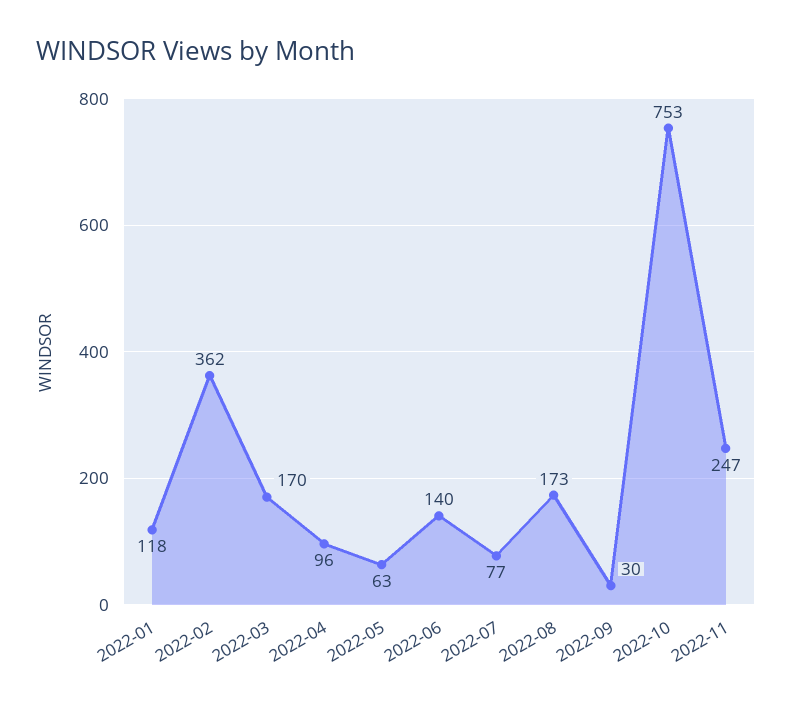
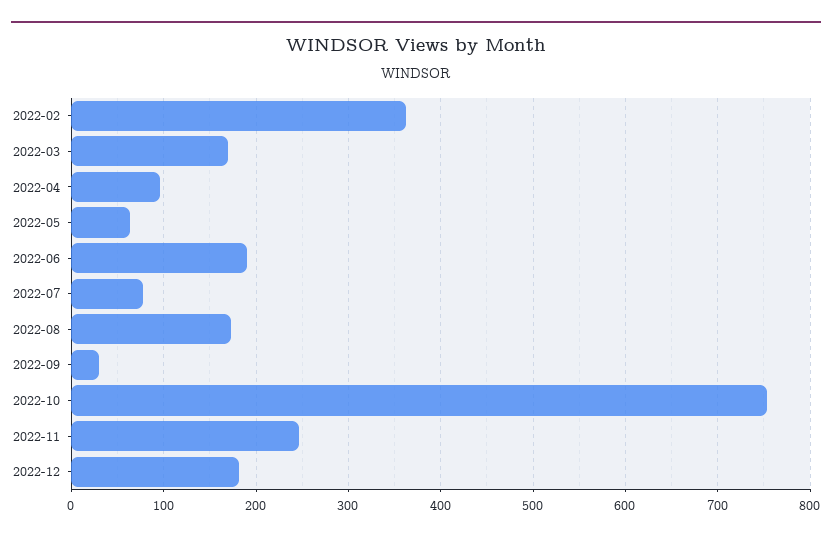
2022-01: 118 -> none
2022-06: 140 -> 190
2022-12: none -> 180

